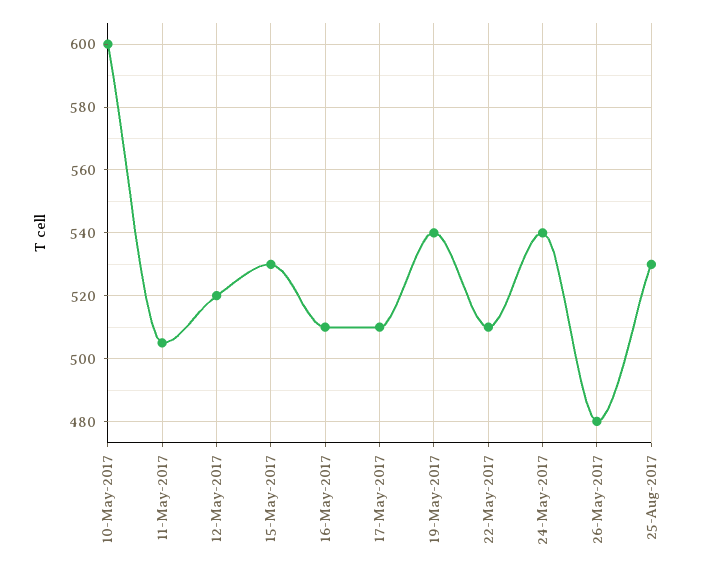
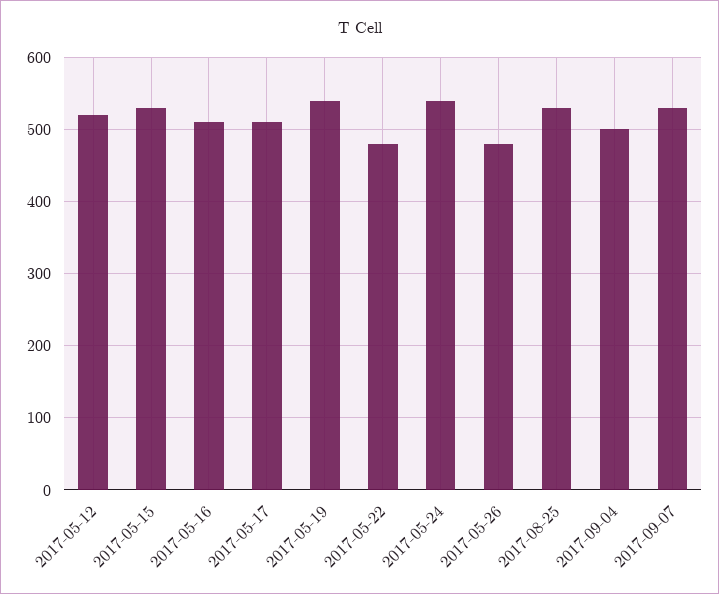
10-May-2017: 600 -> none
11-May-2017: 505 -> none
22-May-2017: 510 -> 480
2017-09-04: none -> 500
2017-09-07: none -> 530

